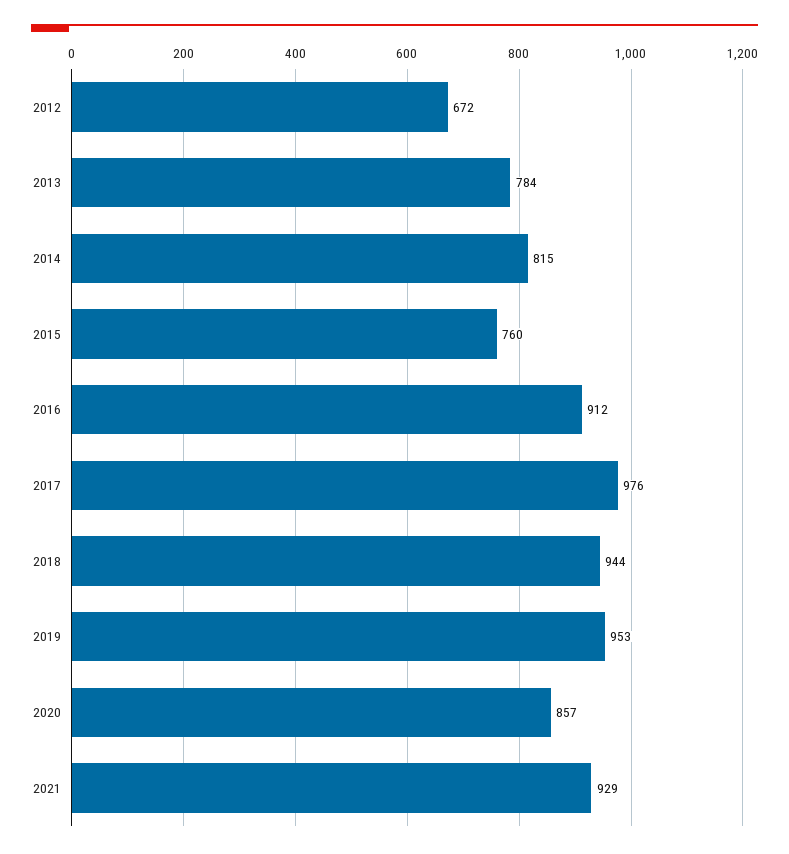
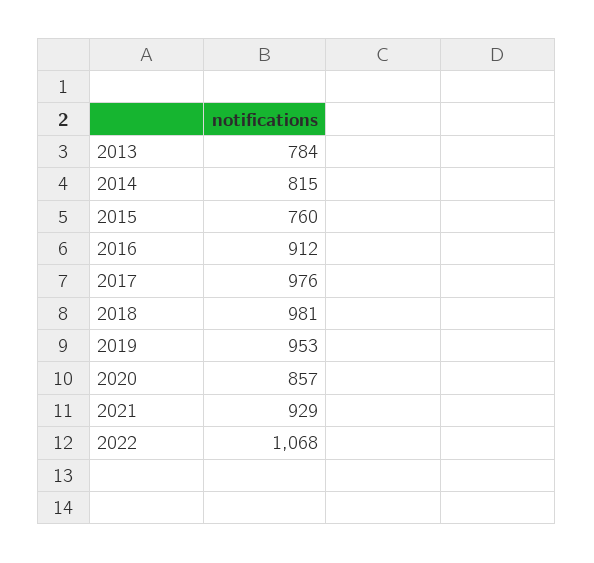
2012: 672 -> none
2018: 944 -> 981
2022: none -> 1068

